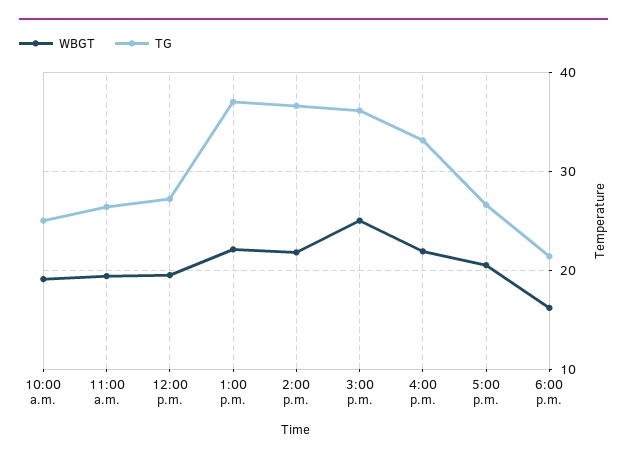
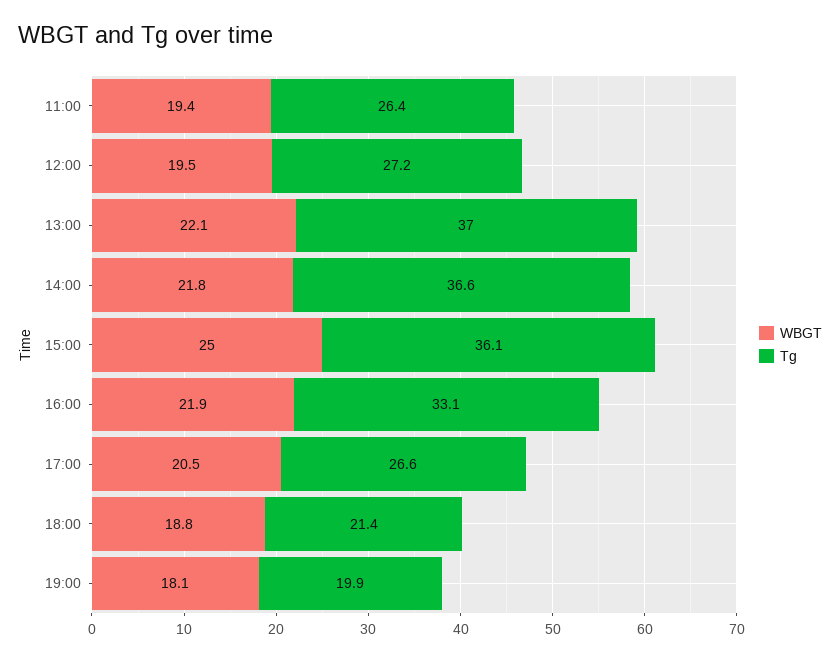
WBGT, 10:00 a.m.: 19 -> none
TG, 10:00 a.m.: 25 -> none
WBGT, 6:00 p.m.: 16 -> 18.8
WBGT, 19:00: none -> 18.1
TG, 19:00: none -> 19.9

